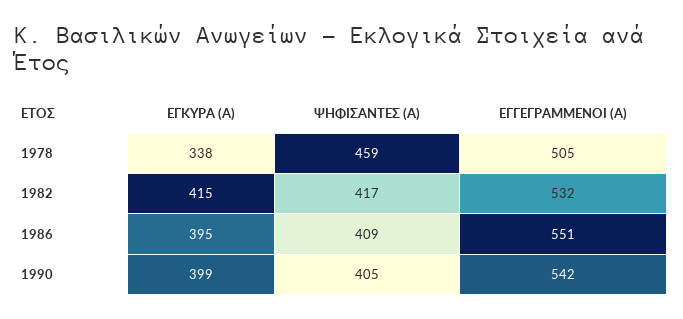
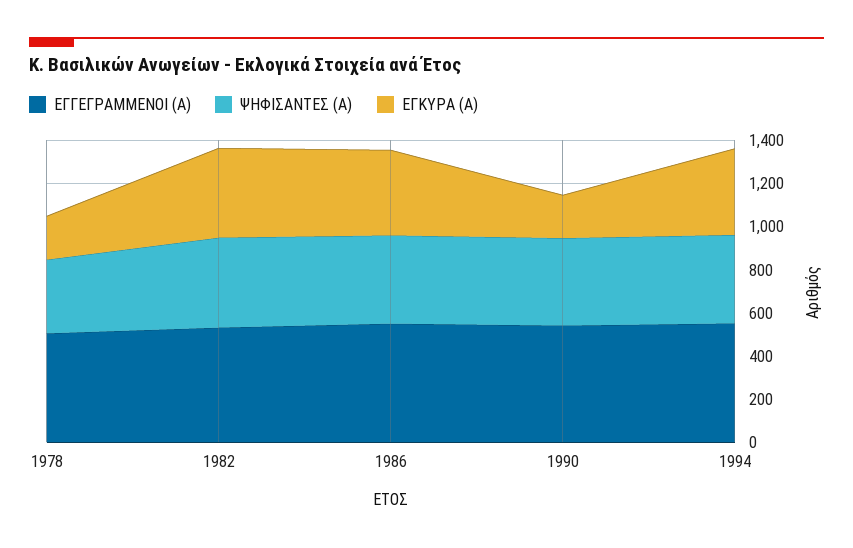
ΕΓΚΥΡΑ (Α), 1978: 338 -> 200
ΨΗΦΙΣΑΝΤΕΣ (Α), 1978: 459 -> 350
ΕΓΚΥΡΑ (Α), 1990: 399 -> 200
ΕΓΓΕΓΡΑΜΜΕΝΟΙ (Α), 1994: none -> 550
ΨΗΦΙΣΑΝΤΕΣ (Α), 1994: none -> 400
ΕΓΚΥΡΑ (Α), 1994: none -> 400

